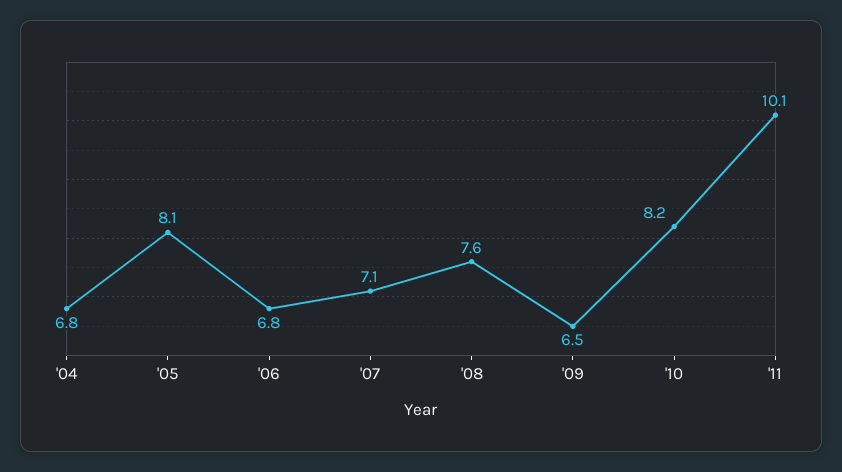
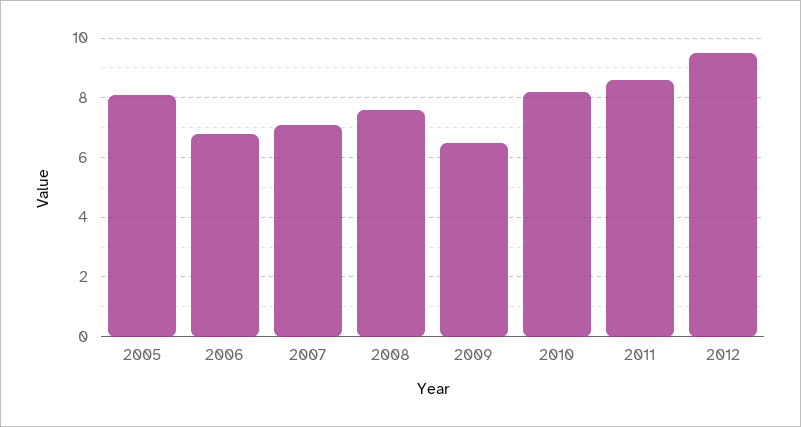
'04: 6.8 -> none
'11: 10.1 -> 8.5
2012: none -> 9.5

